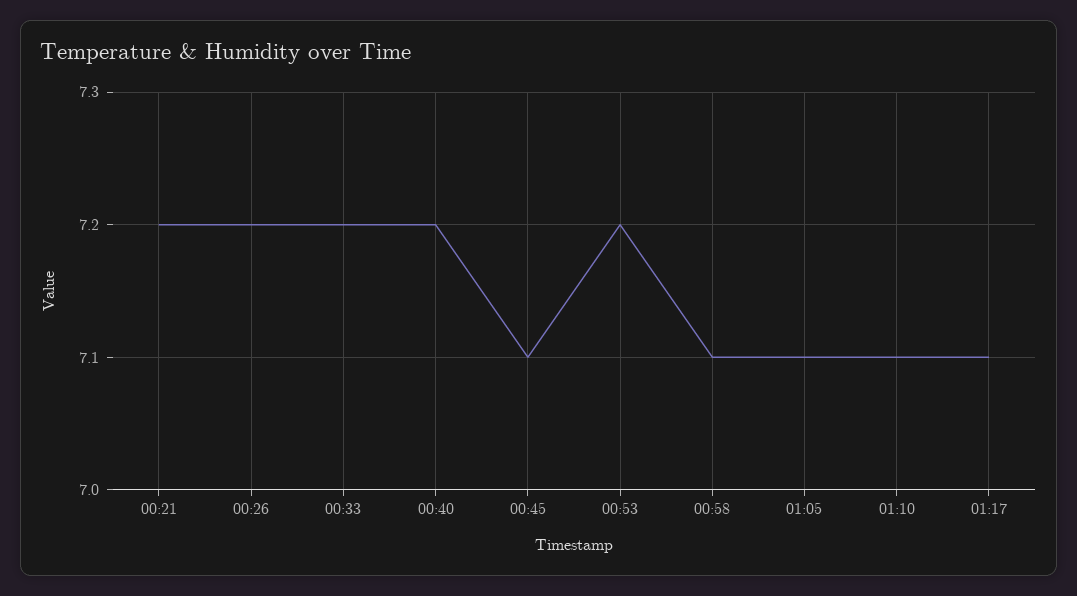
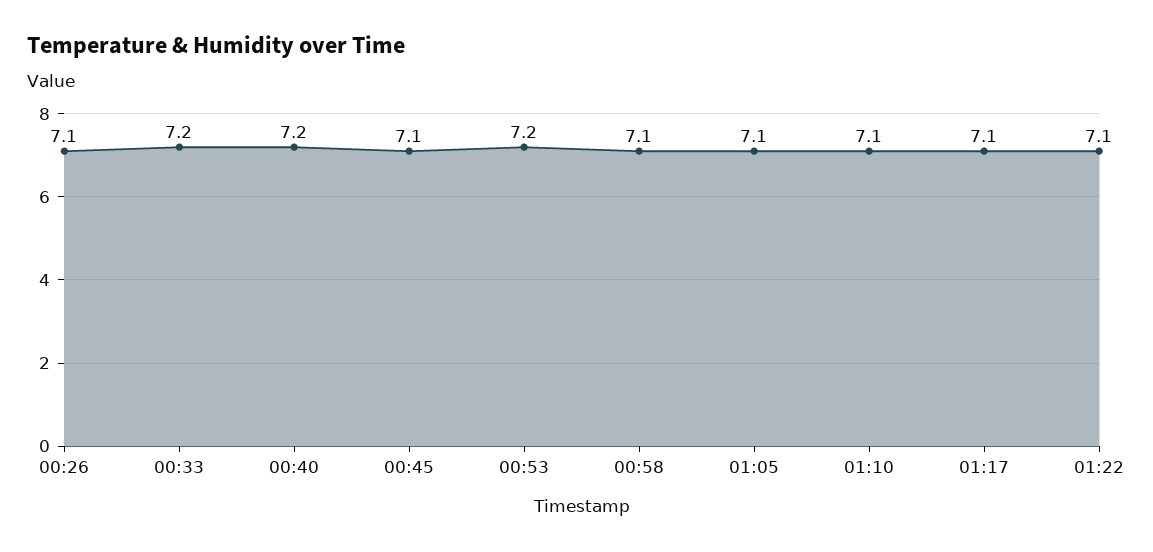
00:21: 7.2 -> none
00:26: 7.2 -> 7.1
01:22: none -> 7.1

